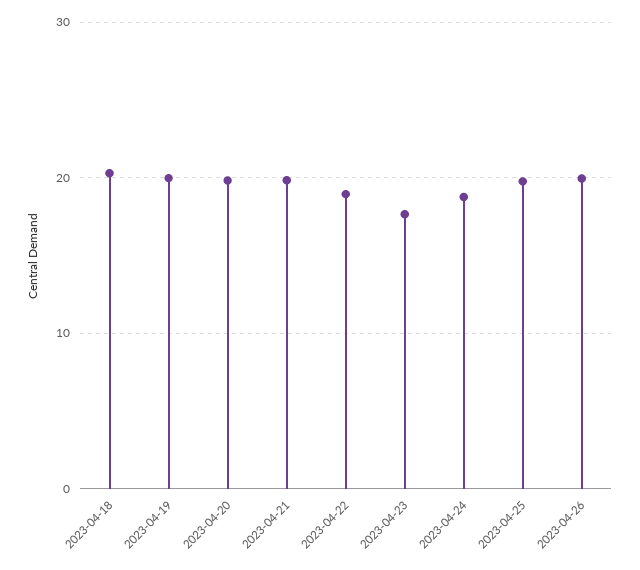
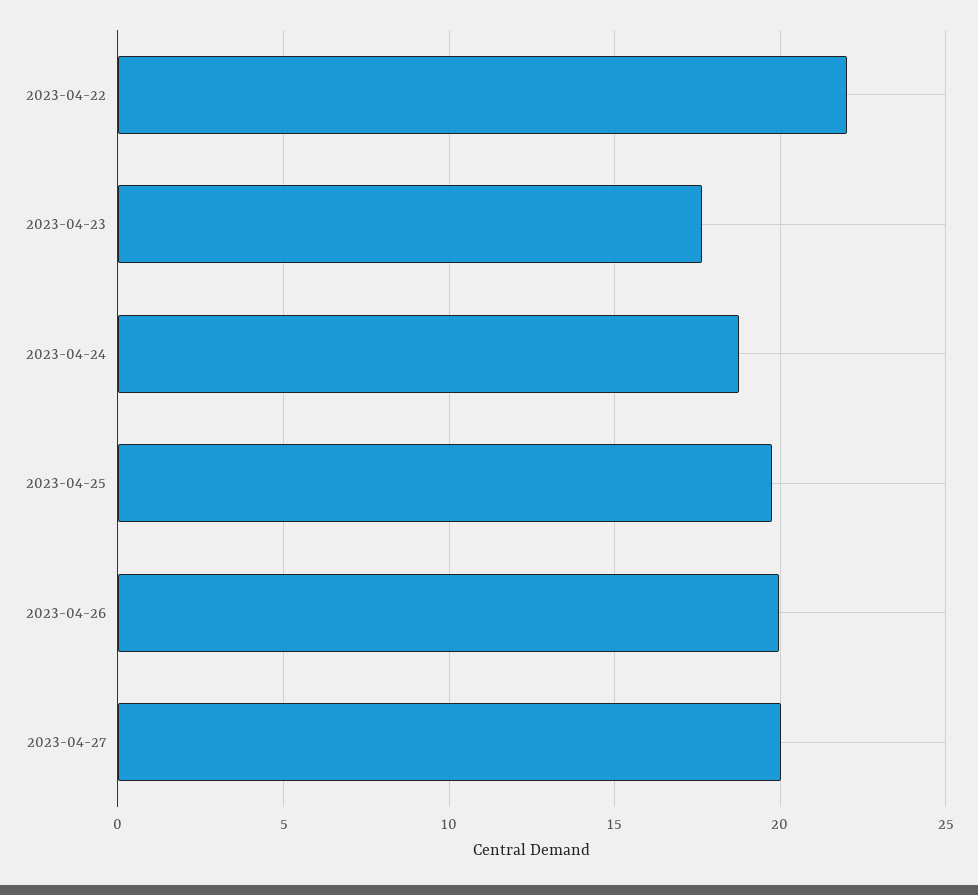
2023-04-18: 20 -> none
2023-04-19: 20 -> none
2023-04-20: 20 -> none
2023-04-21: 20 -> none
2023-04-22: 19 -> 22
2023-04-27: none -> 20

